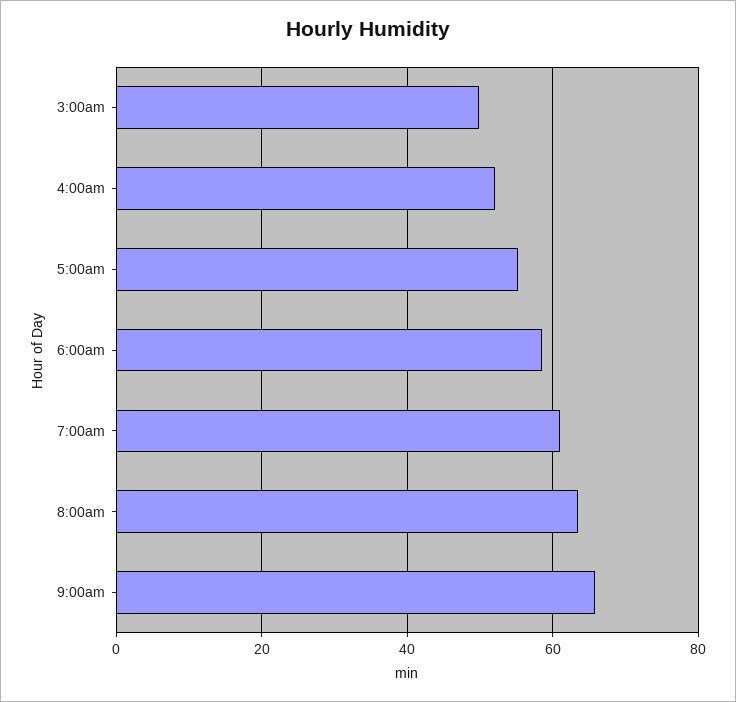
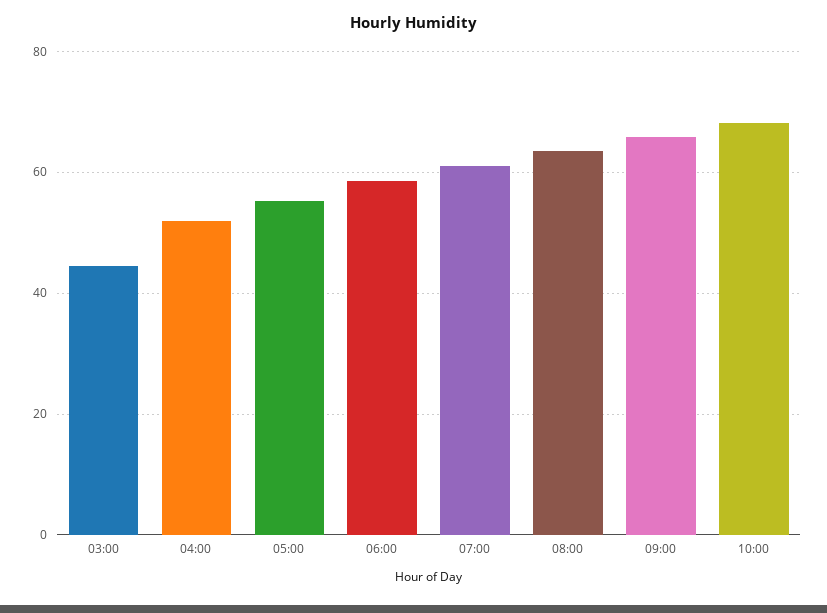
3:00am: 50 -> 44
10:00: none -> 68

